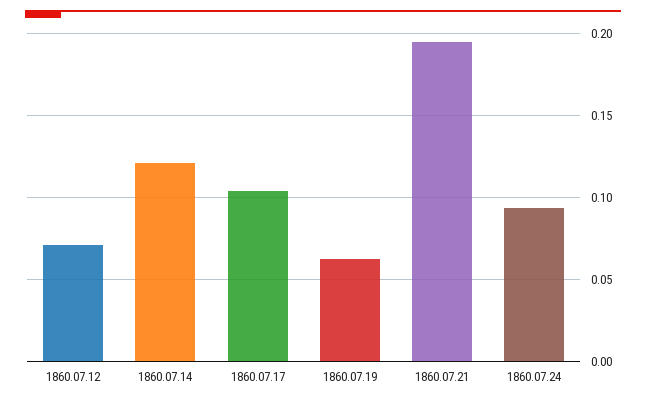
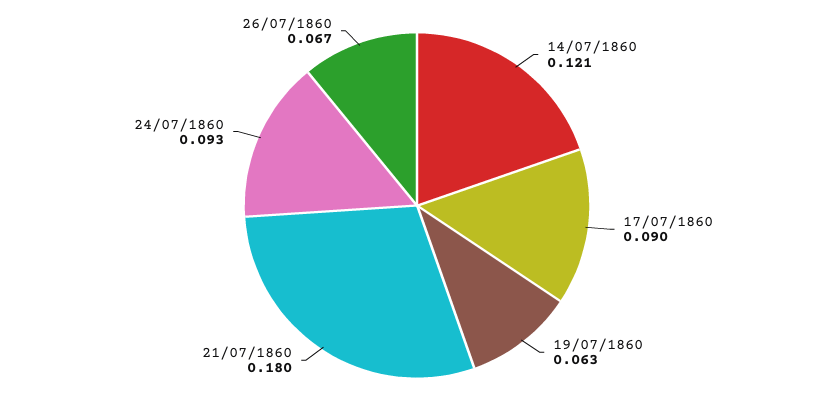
1860.07.12: 0.07 -> none
1860.07.17: 0.105 -> 0.09
1860.07.21: 0.195 -> 0.18
26/07/1860: none -> 0.067

